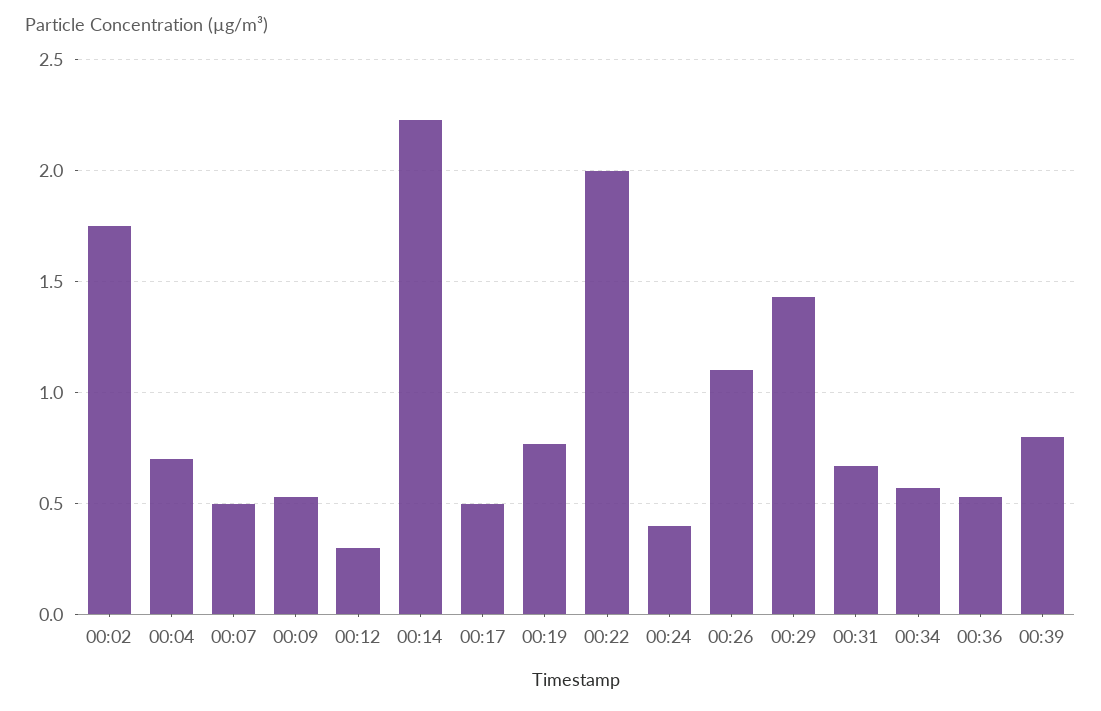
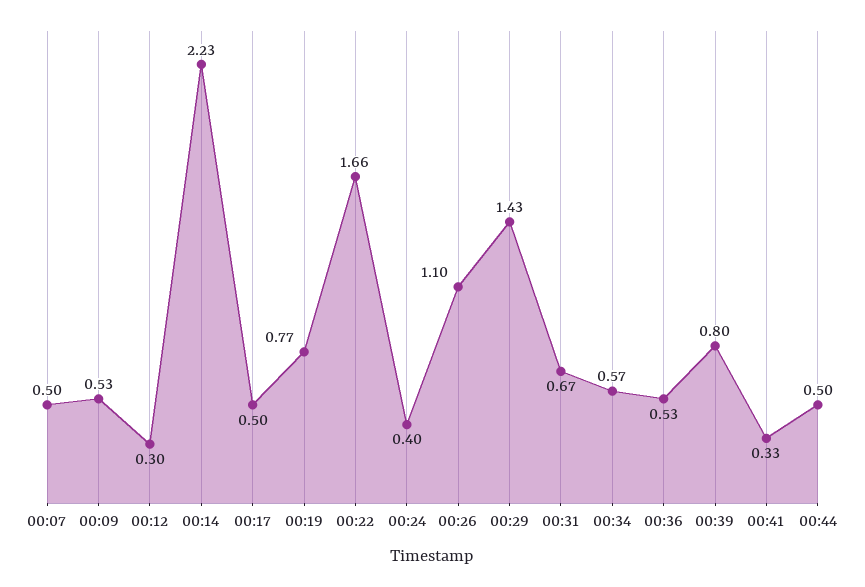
00:02: 1.75 -> none
00:04: 0.7 -> none
00:22: 2 -> 1.66
00:41: none -> 0.33
00:44: none -> 0.5

